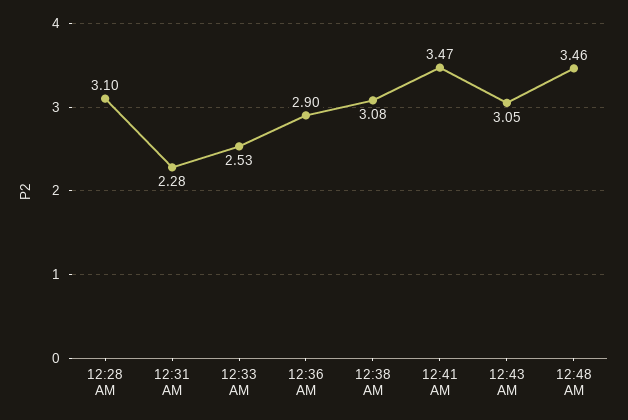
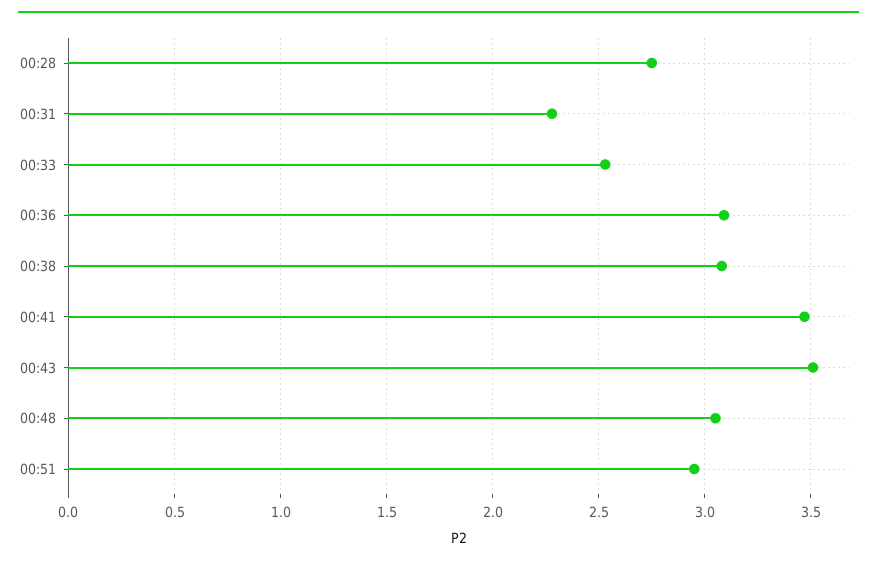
12:28 AM: 3.1 -> 2.75
12:36 AM: 2.9 -> 3.1
12:43 AM: 3.05 -> 3.5
12:48 AM: 3.46 -> 3.05
00:51: none -> 2.95

